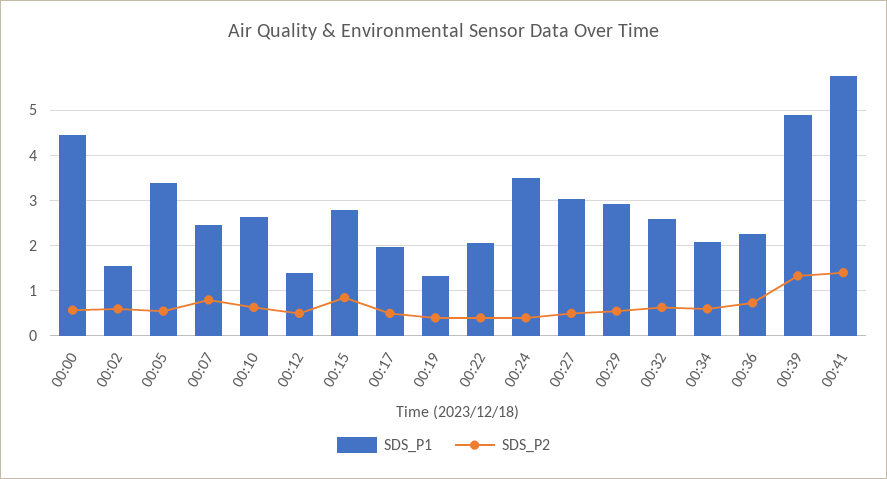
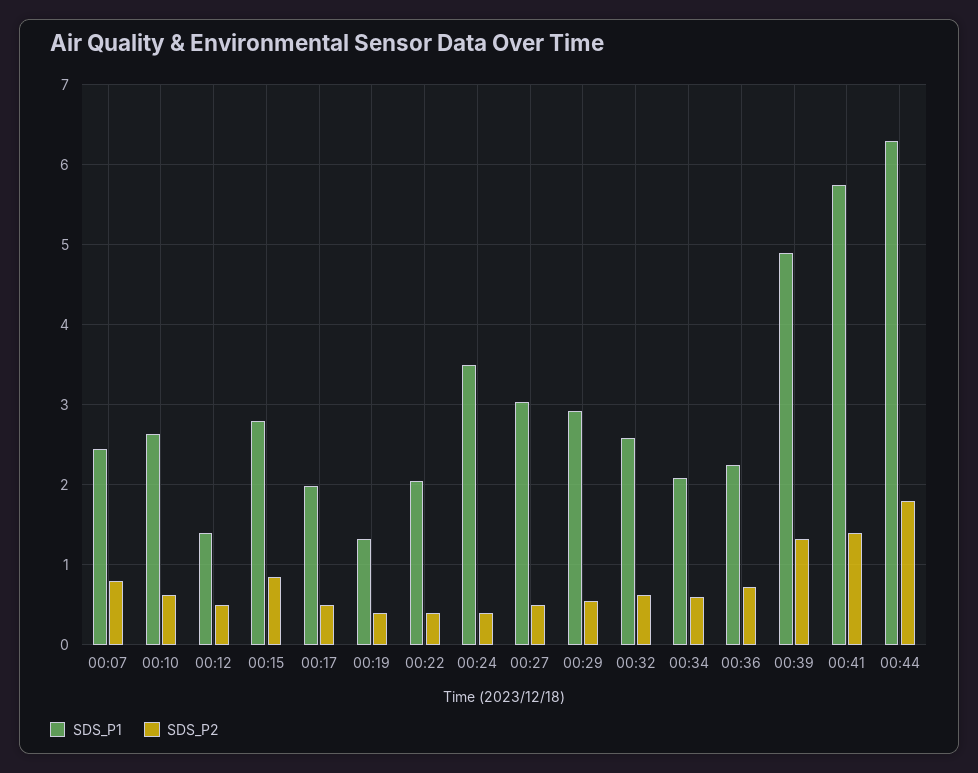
SDS_P1, 00:00: 4.4 -> none
SDS_P2, 00:00: 0.6 -> none
SDS_P1, 00:02: 1.6 -> none
SDS_P2, 00:02: 0.6 -> none
SDS_P1, 00:05: 3.4 -> none
SDS_P2, 00:05: 0.6 -> none
SDS_P1, 00:44: none -> 6.3
SDS_P2, 00:44: none -> 1.8

